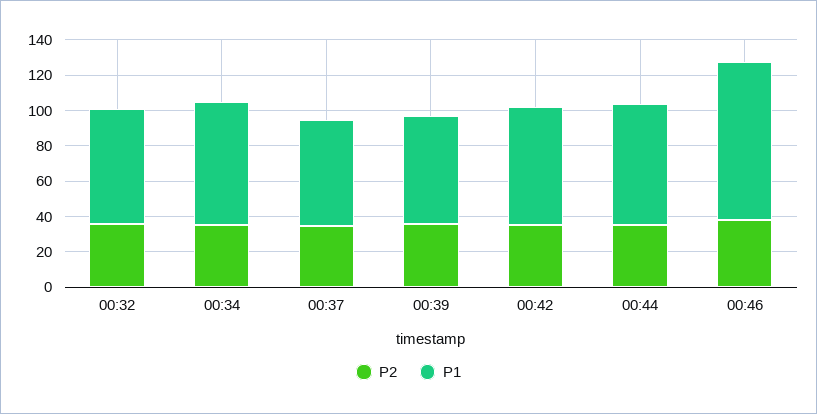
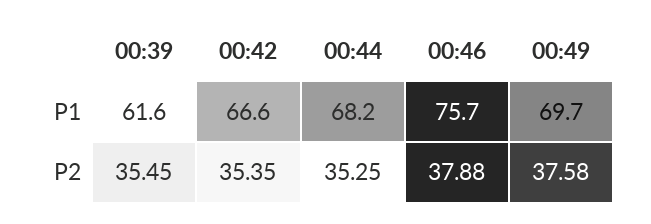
P2, 00:32: 35 -> none
P1, 00:32: 65 -> none
P2, 00:34: 35 -> none
P1, 00:34: 70 -> none
P2, 00:37: 35 -> none
P1, 00:37: 60 -> none
P1, 00:46: 90 -> 75.7
P1, 00:49: none -> 69.7
P2, 00:49: none -> 37.58

